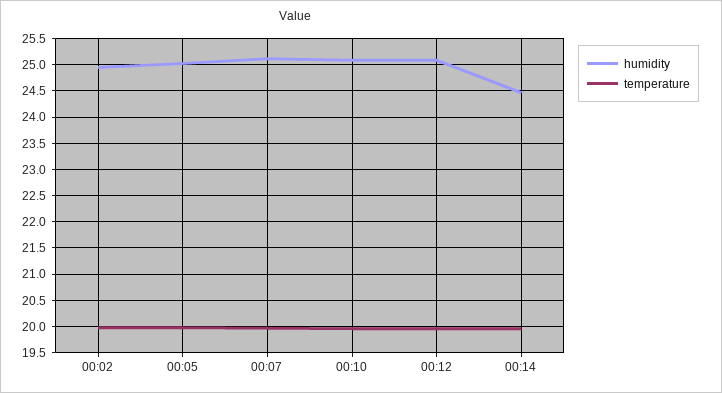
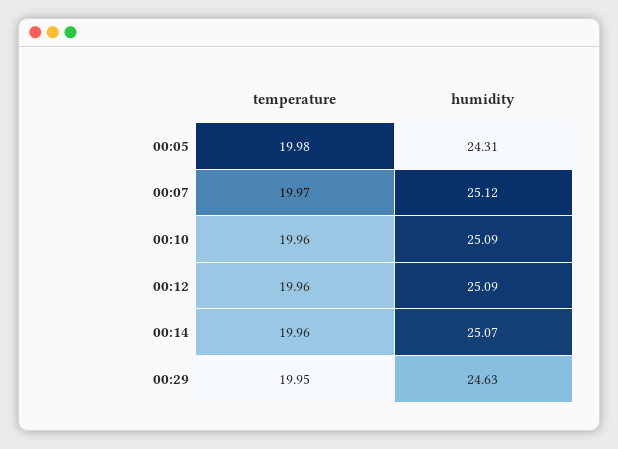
humidity, 00:02: 25 -> none
temperature, 00:02: 20 -> none
humidity, 00:05: 25 -> 24.31
humidity, 00:14: 24.5 -> 25.07
temperature, 00:29: none -> 19.95
humidity, 00:29: none -> 24.63

